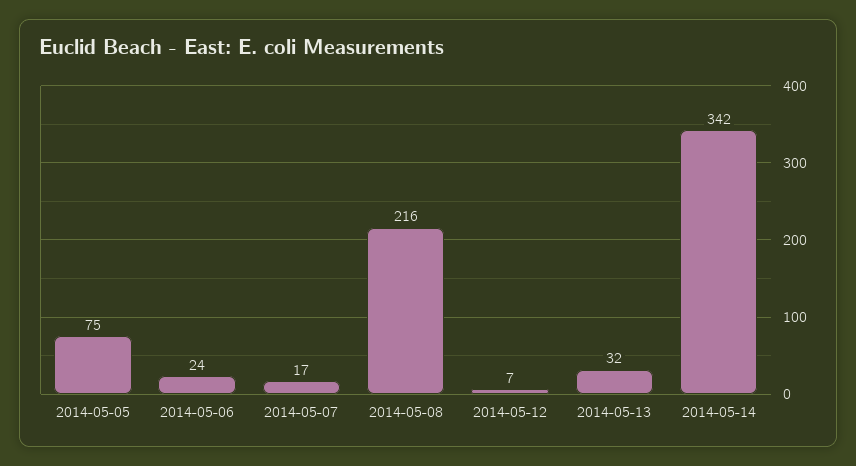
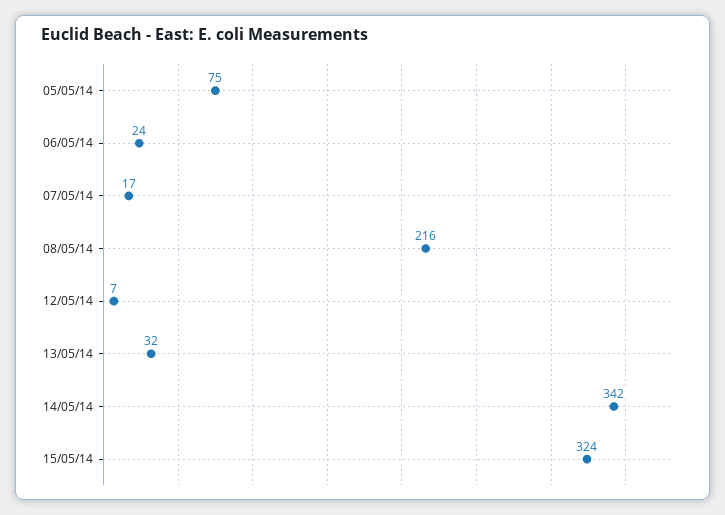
15/05/14: none -> 324

